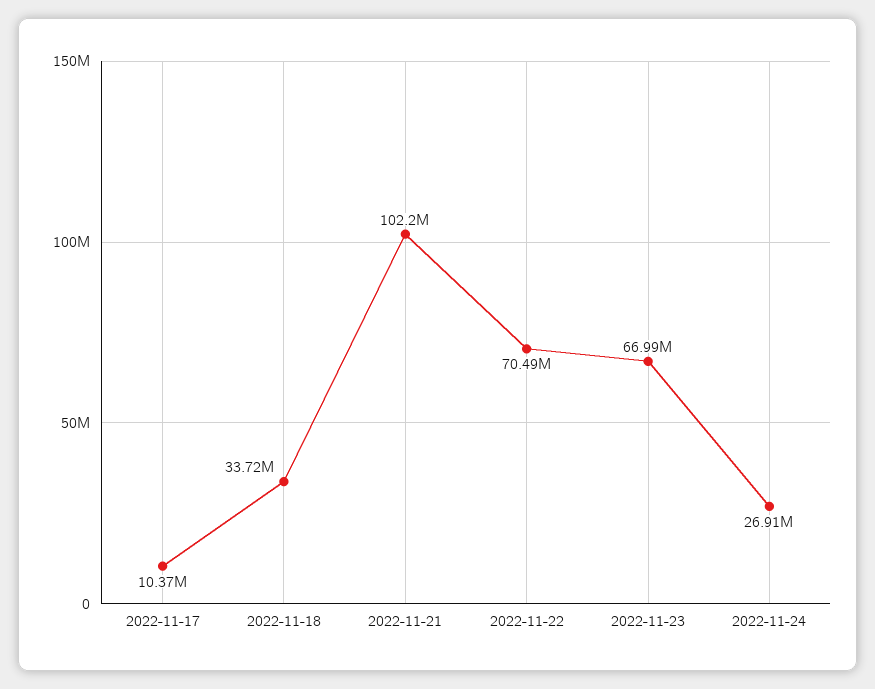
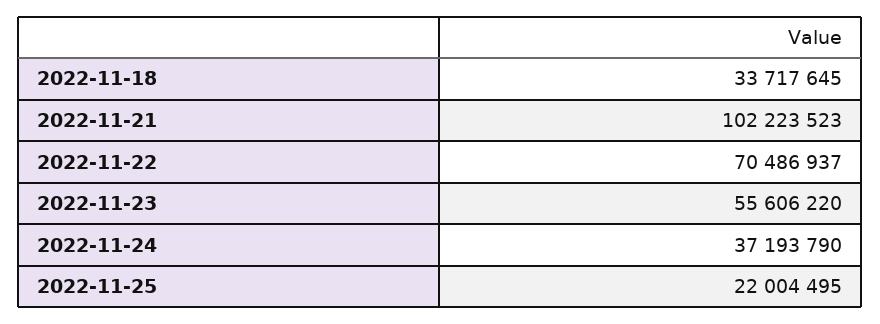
2022-11-17: 10370000 -> none
2022-11-23: 66990000 -> 55606220
2022-11-24: 26910000 -> 37193790
2022-11-25: none -> 22004495

